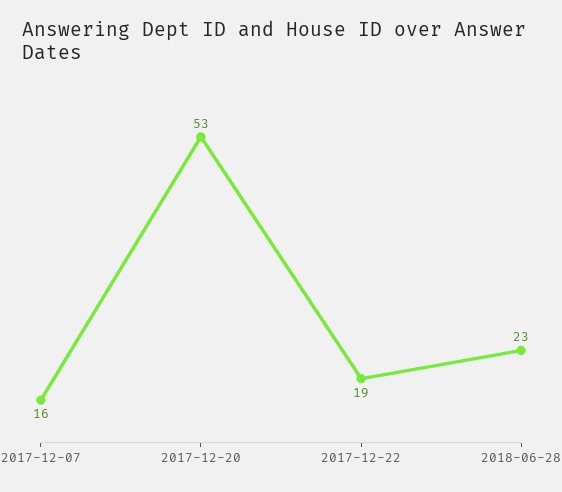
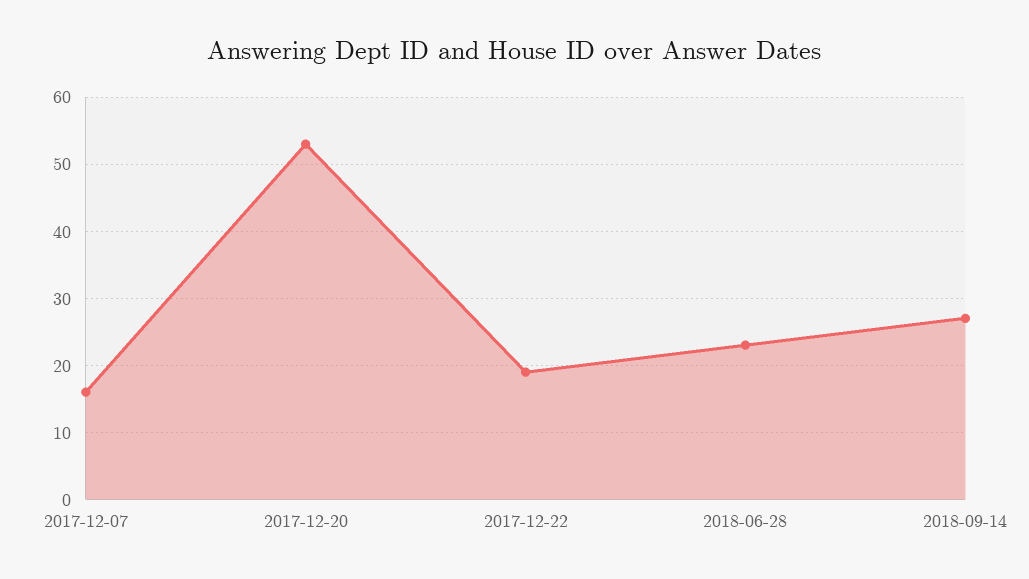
2018-09-14: none -> 27

